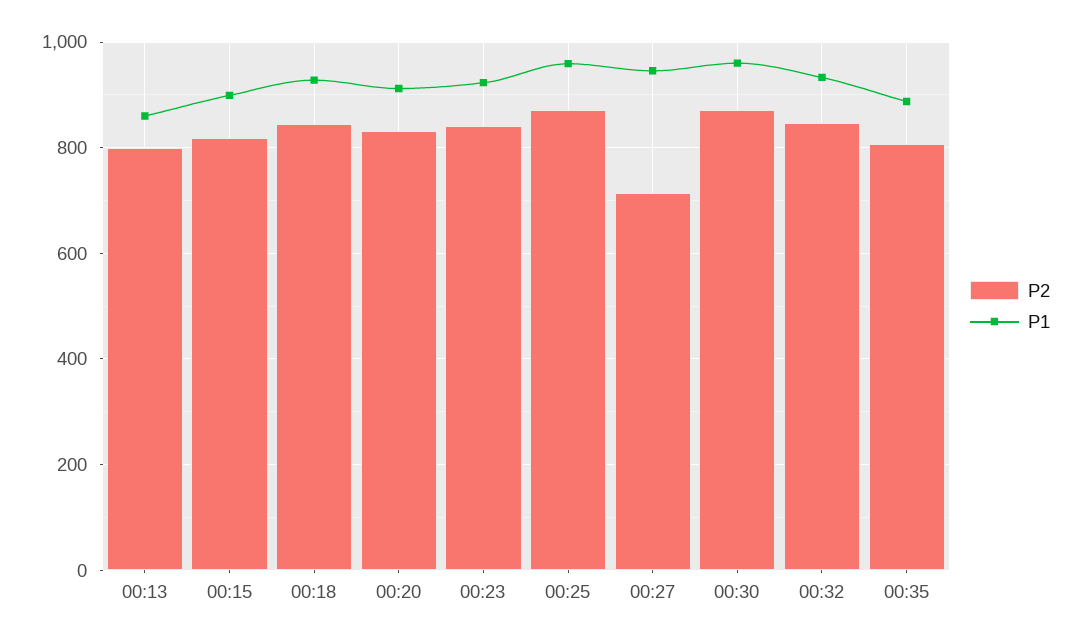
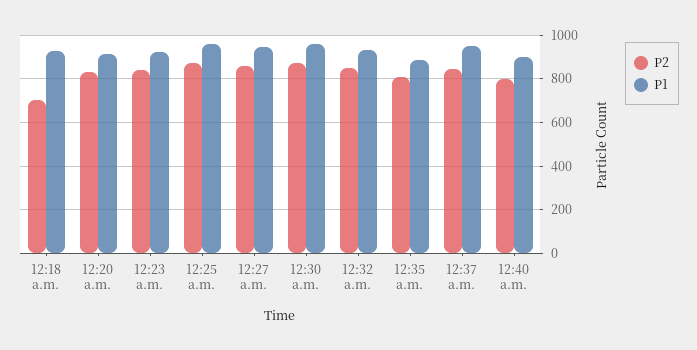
P2, 00:13: 800 -> none
P1, 00:13: 860 -> none
P2, 00:15: 820 -> none
P1, 00:15: 900 -> none
P2, 00:18: 840 -> 700
P2, 00:27: 720 -> 850
P2, 12:37 a.m.: none -> 850
P1, 12:37 a.m.: none -> 950
P2, 12:40 a.m.: none -> 800
P1, 12:40 a.m.: none -> 900

